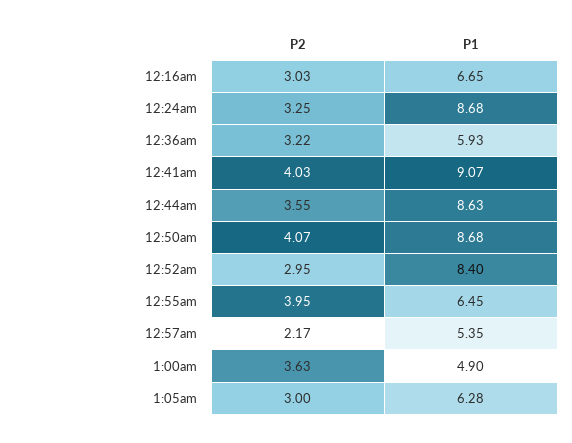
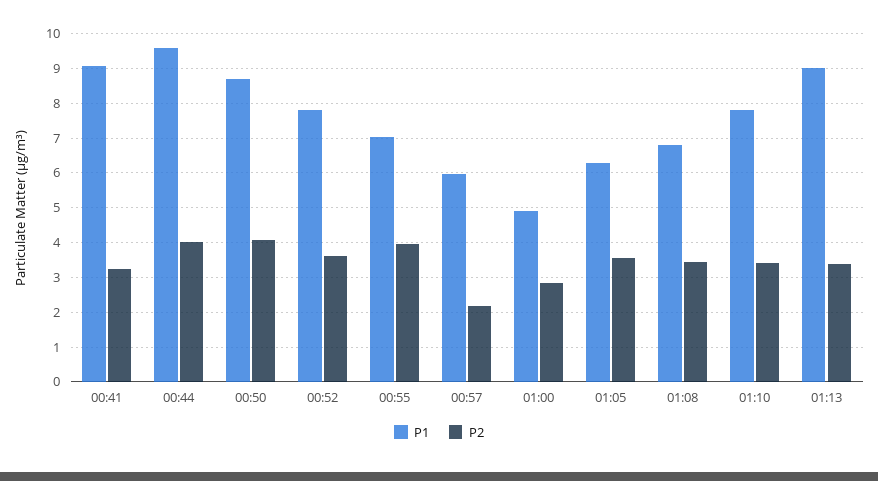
P2, 12:16am: 3.03 -> none
P1, 12:16am: 6.65 -> none
P2, 12:24am: 3.25 -> none
P1, 12:24am: 8.68 -> none
P2, 12:36am: 3.22 -> none
P1, 12:36am: 5.93 -> none
P2, 12:41am: 4.03 -> 3.2
P2, 12:44am: 3.55 -> 4
P1, 12:44am: 8.63 -> 9.6
P2, 12:52am: 2.95 -> 3.6
P1, 12:52am: 8.4 -> 7.8
P1, 12:55am: 6.45 -> 7
P1, 12:57am: 5.35 -> 6
P2, 1:00am: 3.63 -> 2.8
P2, 1:05am: 3 -> 3.6
P1, 01:08: none -> 6.8
P2, 01:08: none -> 3.4
P1, 01:10: none -> 7.8
P2, 01:10: none -> 3.4
P1, 01:13: none -> 9
P2, 01:13: none -> 3.4

